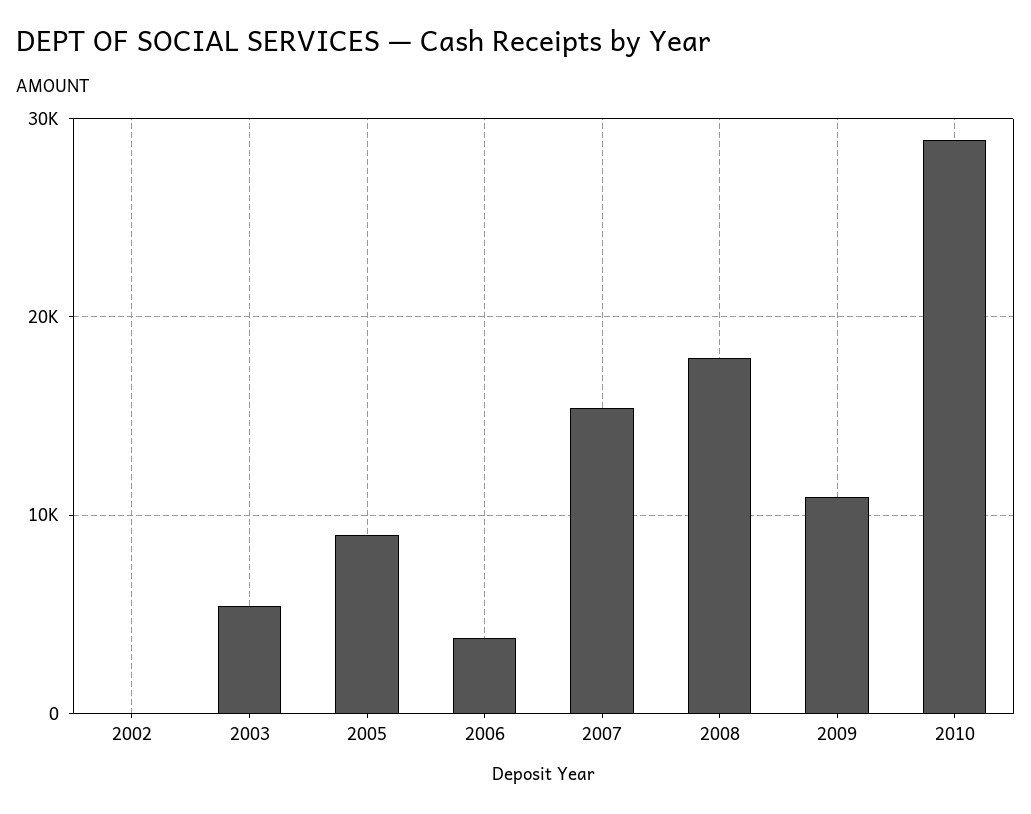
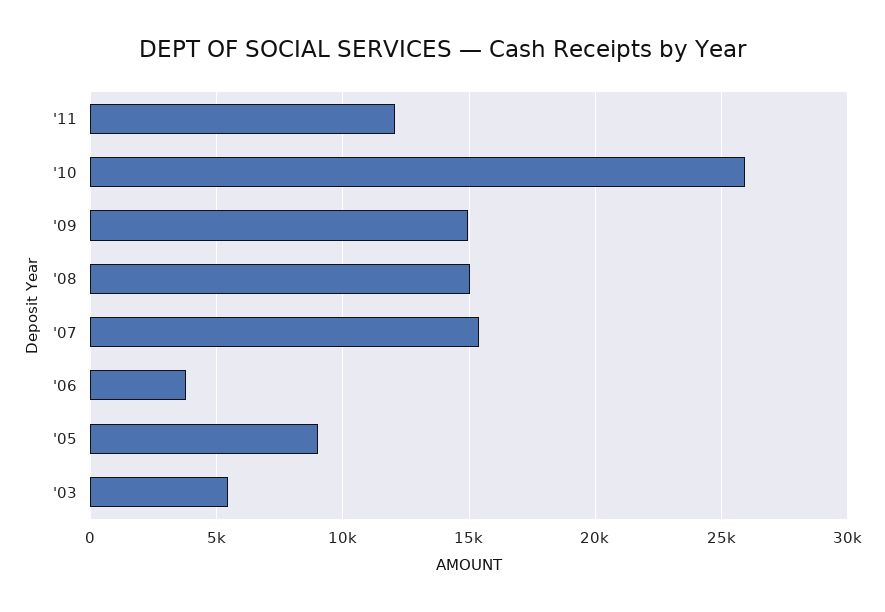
2002: 0 -> none
2008: 18000 -> 15000
2009: 11000 -> 15000
2010: 29000 -> 26000
'11: none -> 12000

